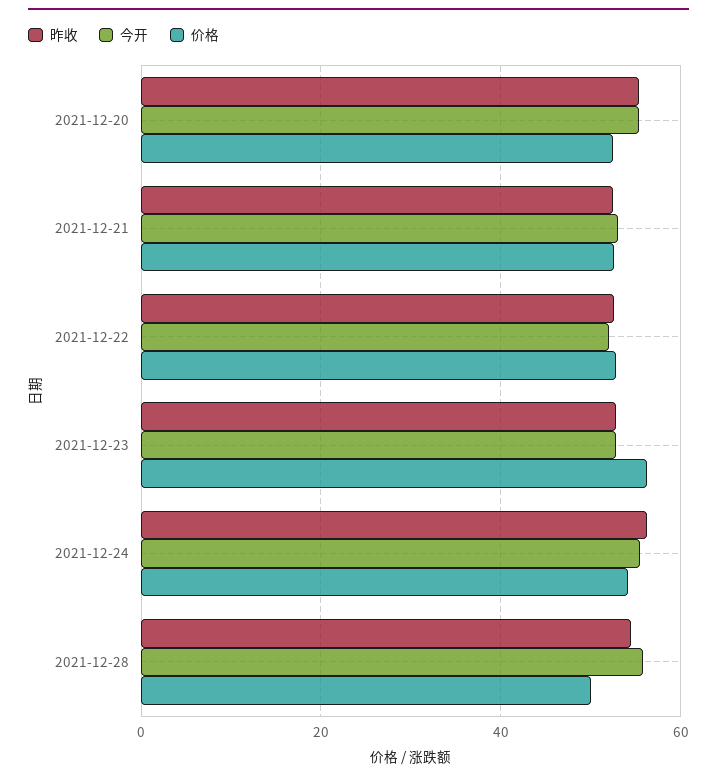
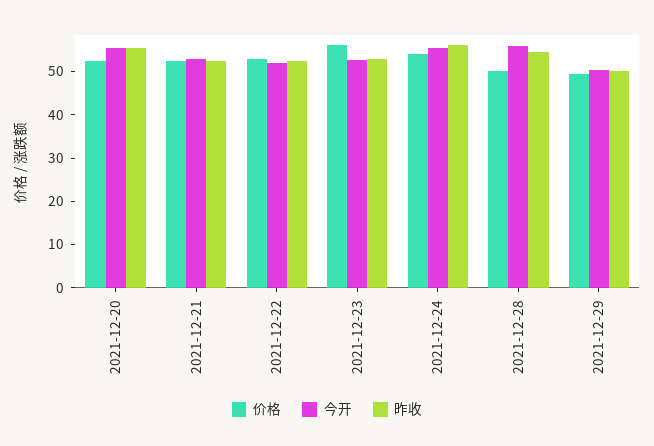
价格, 2021-12-29: none -> 50
今开, 2021-12-29: none -> 50
昨收, 2021-12-29: none -> 50

